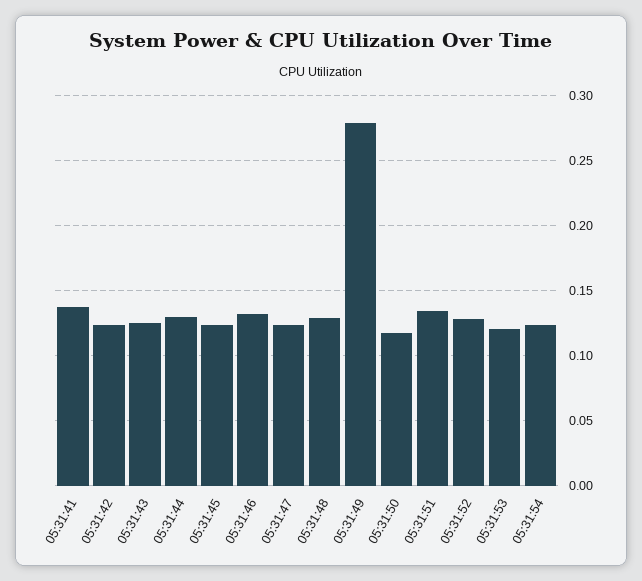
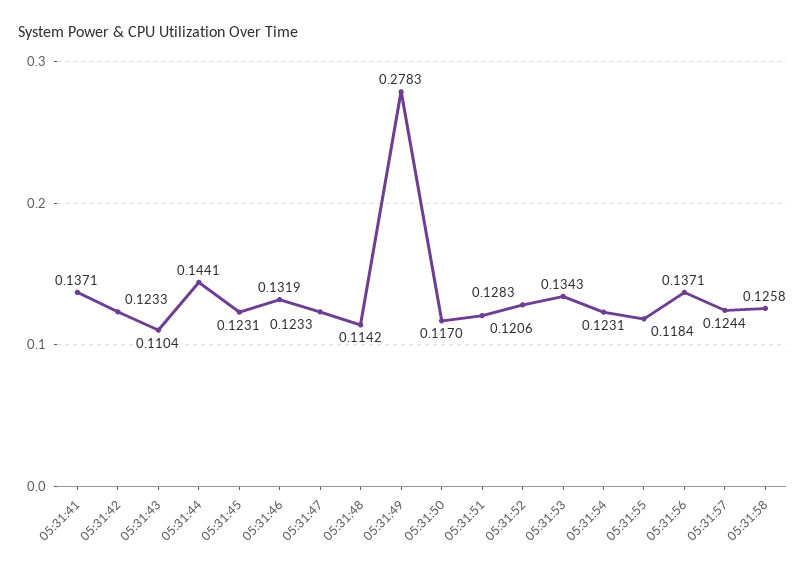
05:31:43: 0.125 -> 0.1104
05:31:44: 0.13 -> 0.1441
05:31:48: 0.13 -> 0.1142
05:31:51: 0.135 -> 0.1206
05:31:53: 0.12 -> 0.1343
05:31:55: none -> 0.1184
05:31:56: none -> 0.1371
05:31:57: none -> 0.1244
05:31:58: none -> 0.1258

